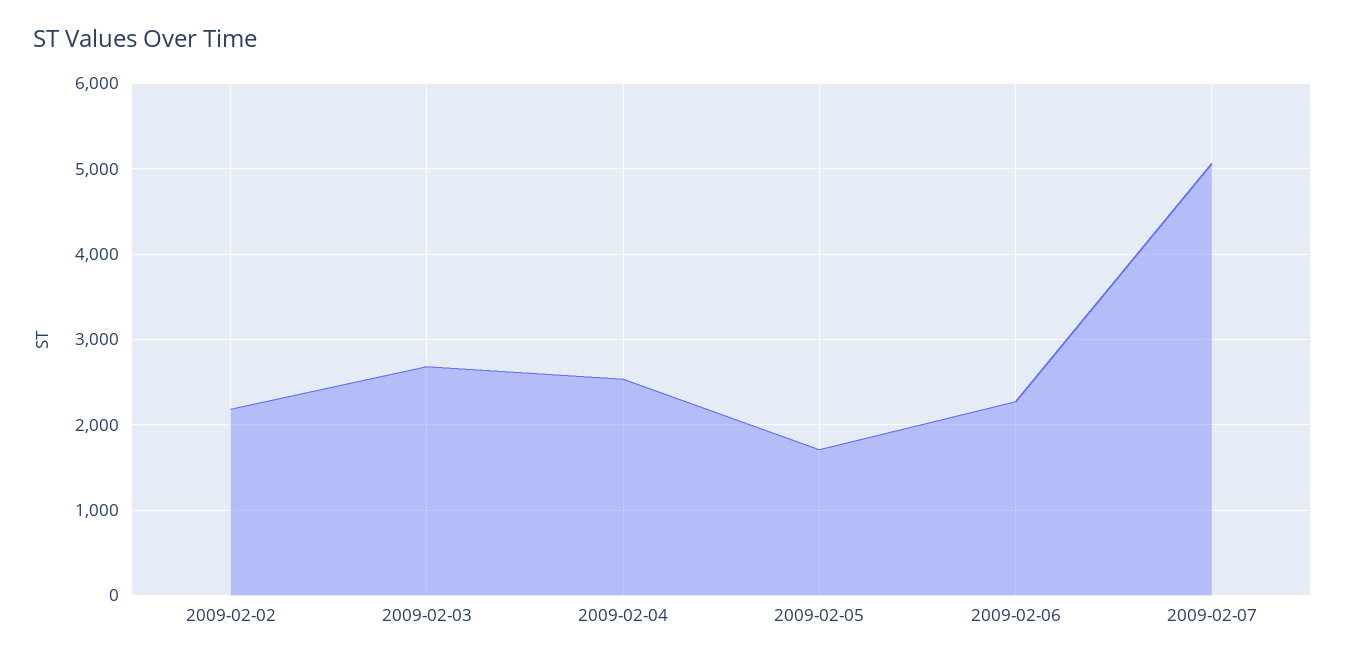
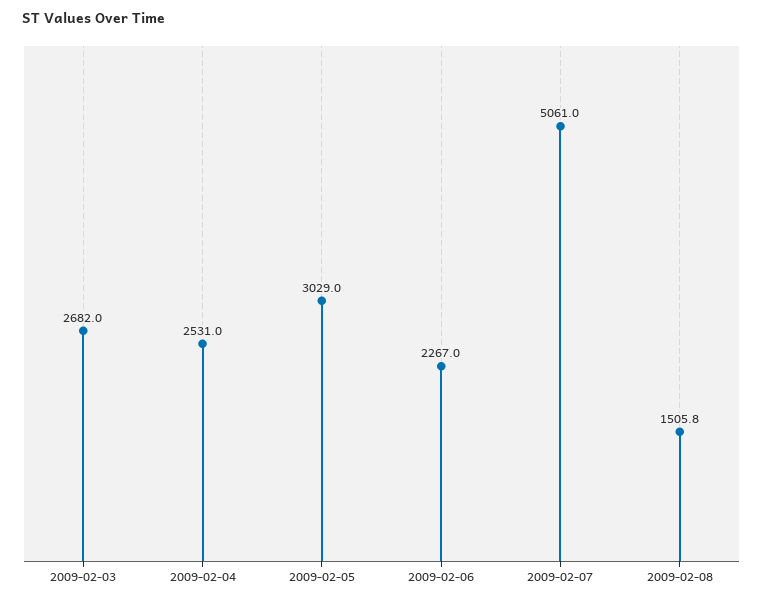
2009-02-02: 2200 -> none
2009-02-05: 1700 -> 3029
2009-02-08: none -> 1505.8

